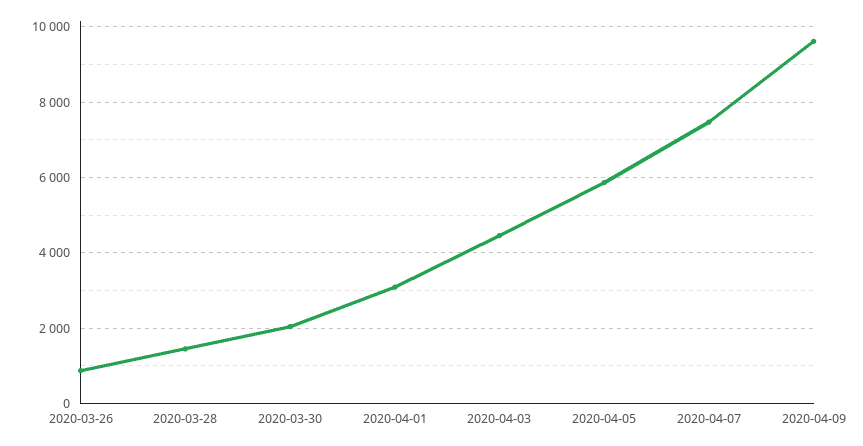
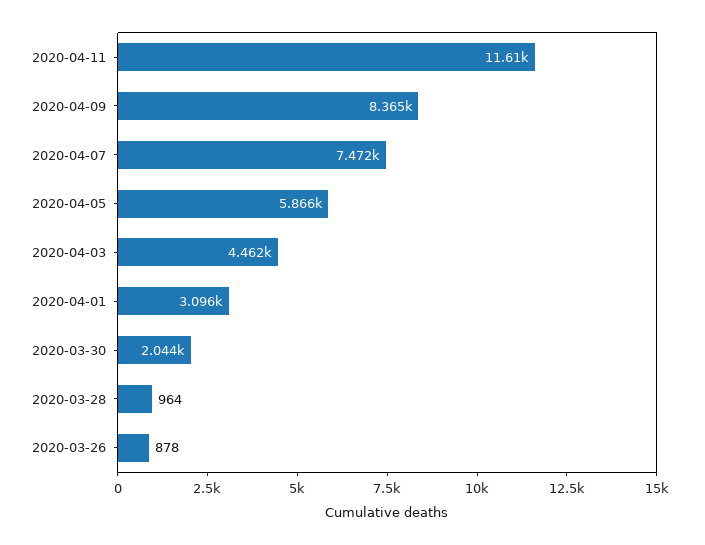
2020-03-28: 1400 -> 964
2020-04-09: 9600 -> 8365
2020-04-11: none -> 11610

